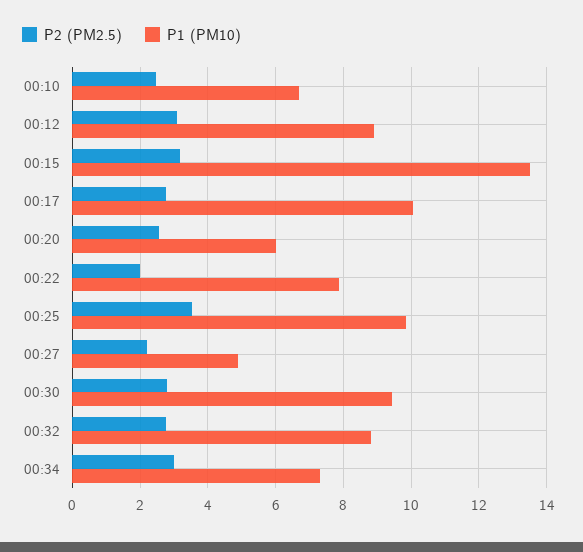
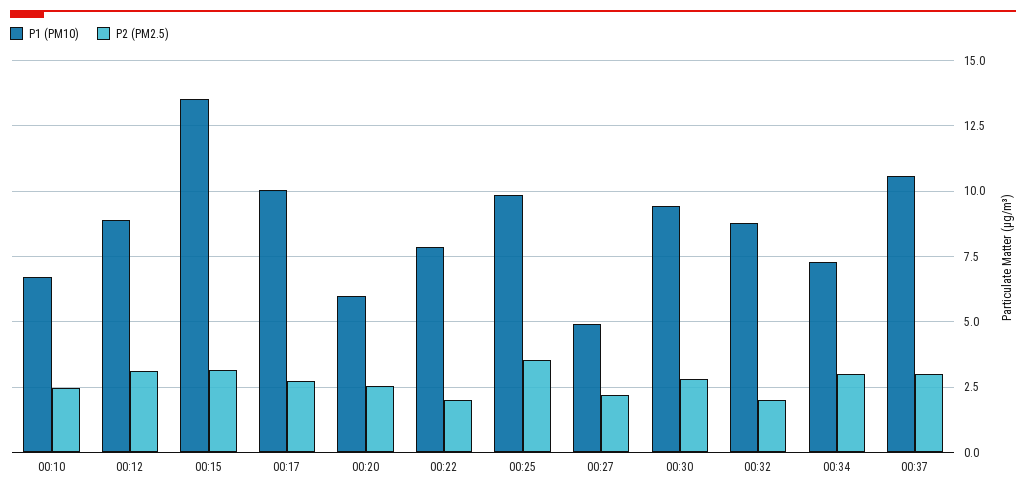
P2 (PM2.5), 00:32: 2.8 -> 2
P1 (PM10), 00:37: none -> 10.5
P2 (PM2.5), 00:37: none -> 3

